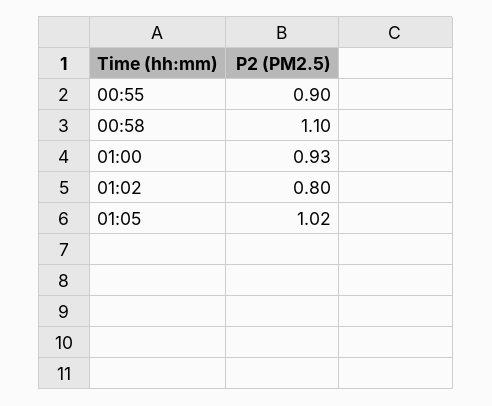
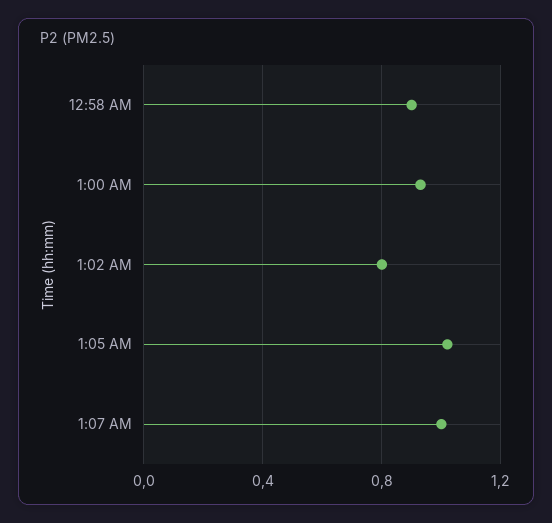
00:55: 0.9 -> none
00:58: 1.1 -> 0.9
1:07 AM: none -> 1

